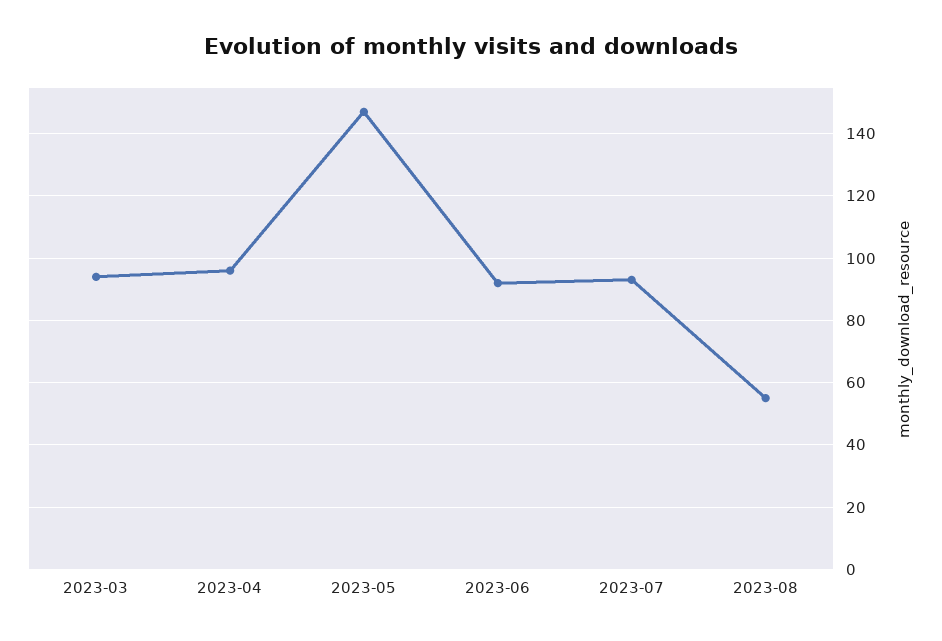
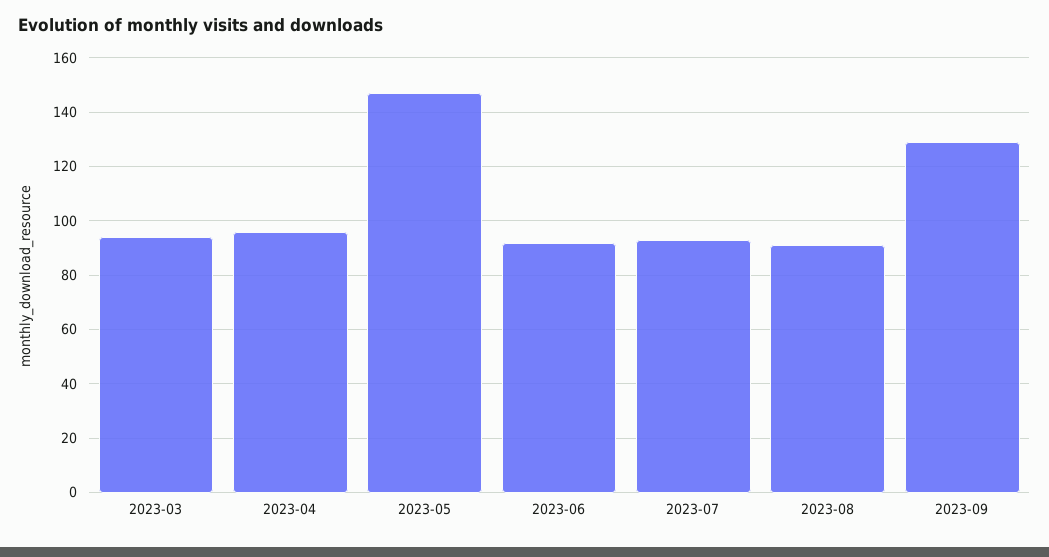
2023-08: 55 -> 90
2023-09: none -> 130

